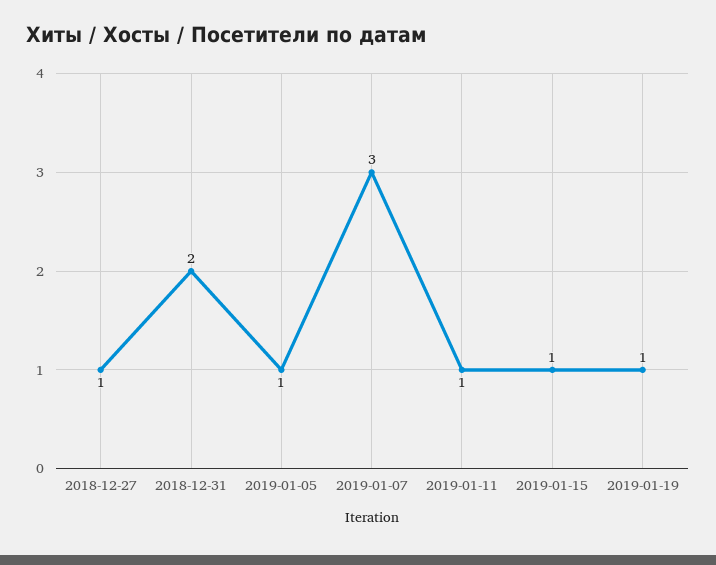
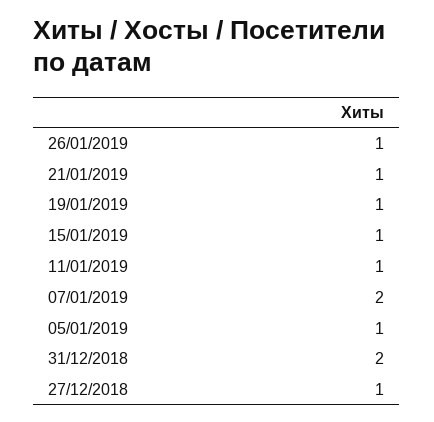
2019-01-07: 3 -> 2
26/01/2019: none -> 1
21/01/2019: none -> 1

